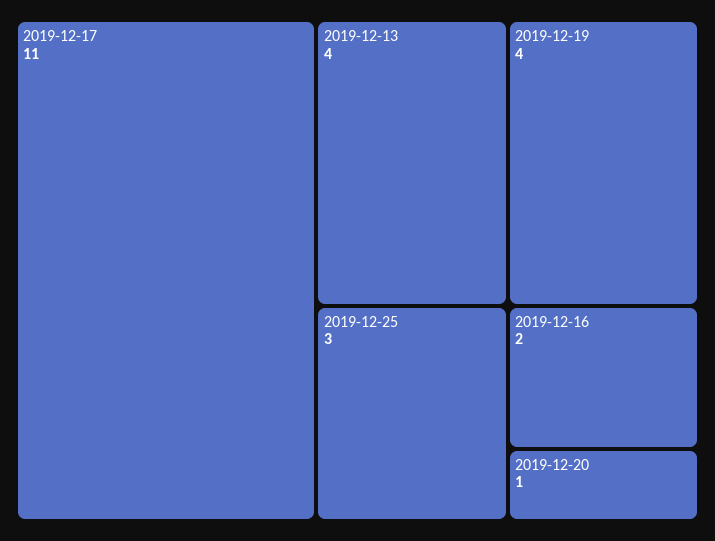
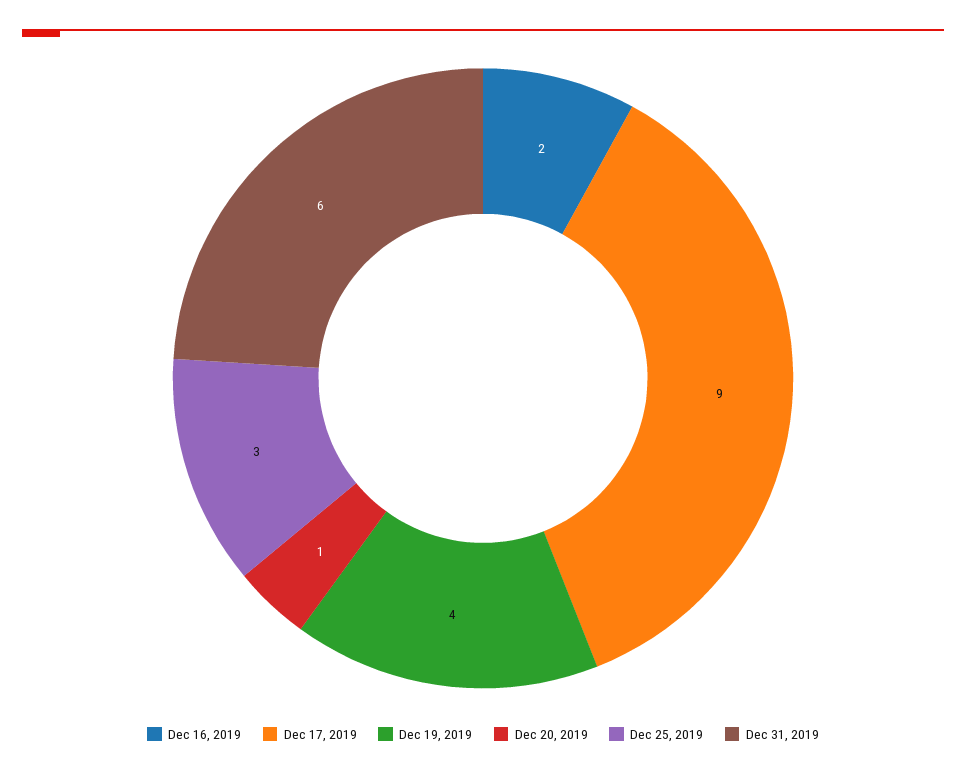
2019-12-17: 11 -> 9
2019-12-13: 4 -> none
Dec 31, 2019: none -> 6

